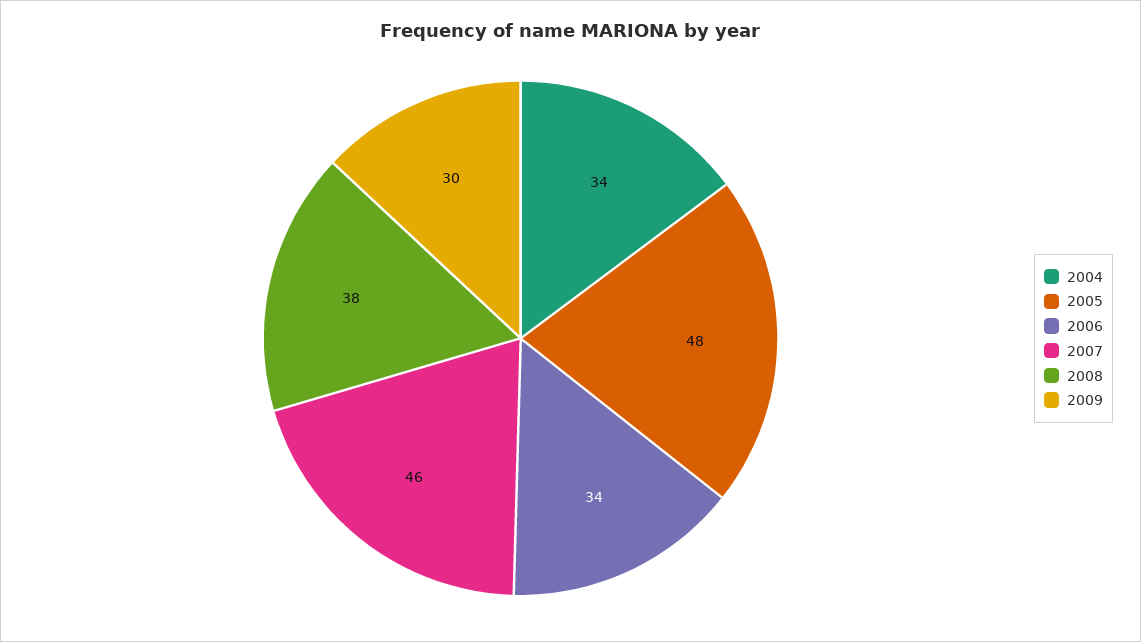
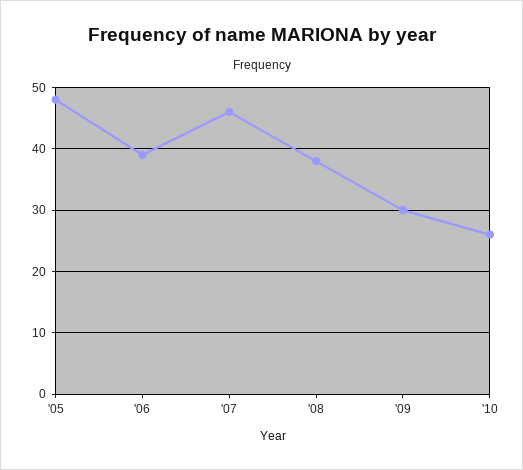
2004: 34 -> none
2006: 34 -> 39
'10: none -> 26

